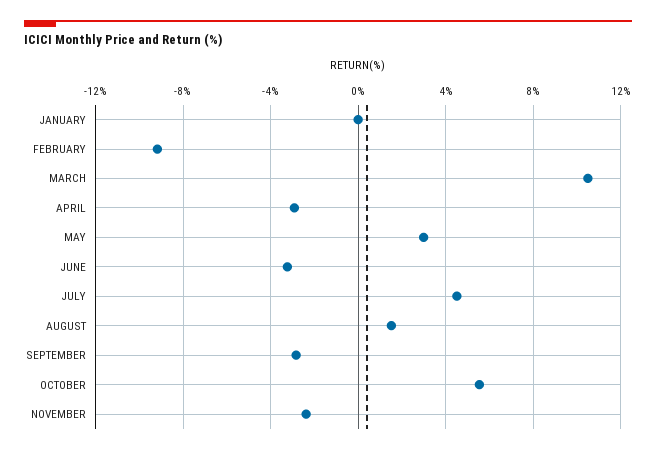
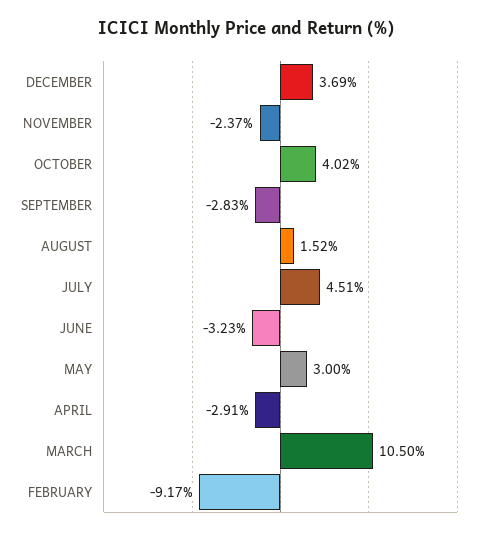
JANUARY: 0 -> none
OCTOBER: 5.5 -> 4.02
DECEMBER: none -> 3.69

